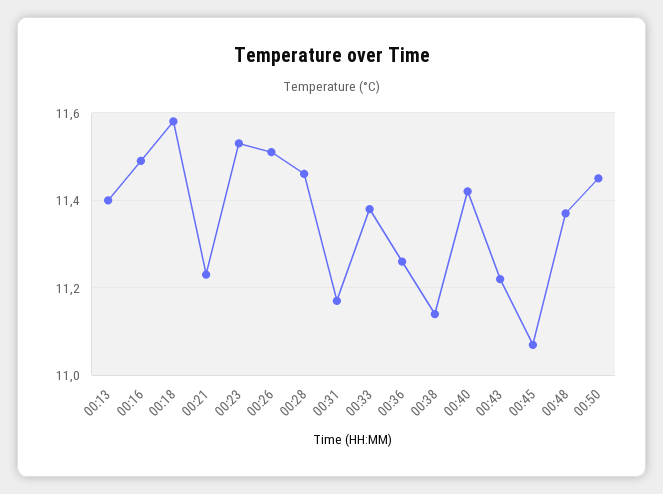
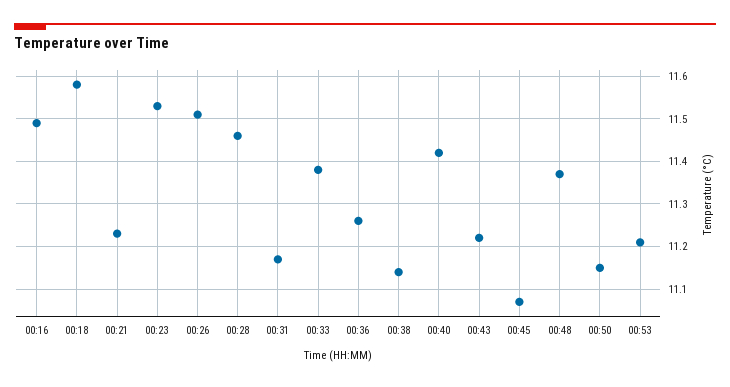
00:13: 11.4 -> none
00:50: 11.45 -> 11.15
00:53: none -> 11.2

